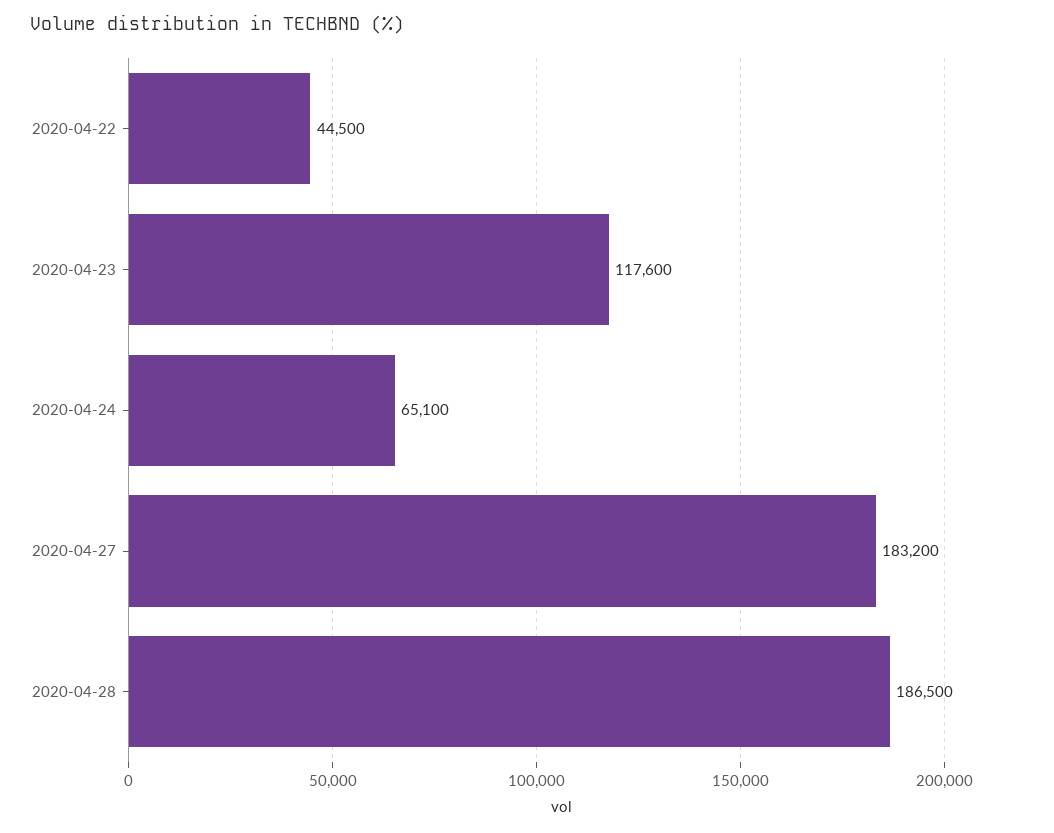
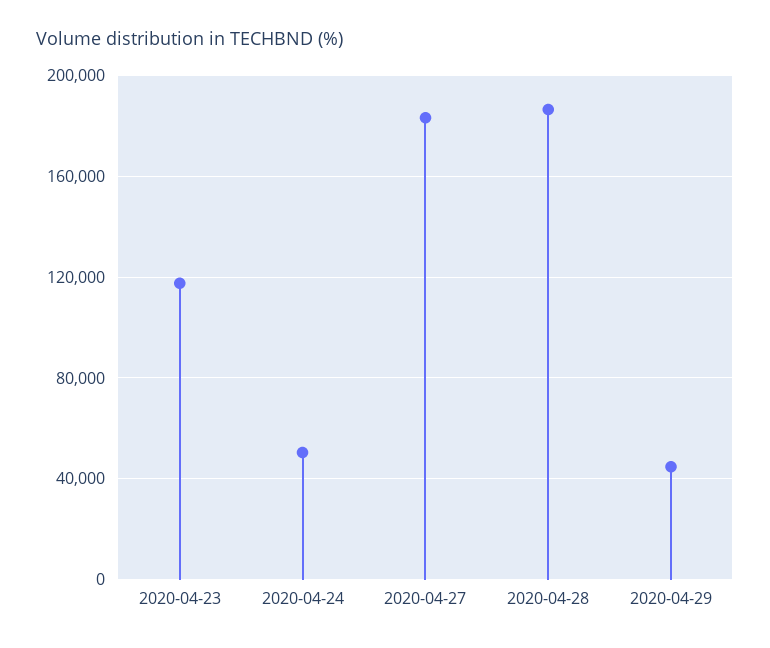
2020-04-22: 44500 -> none
2020-04-24: 65100 -> 50000
2020-04-29: none -> 45000

